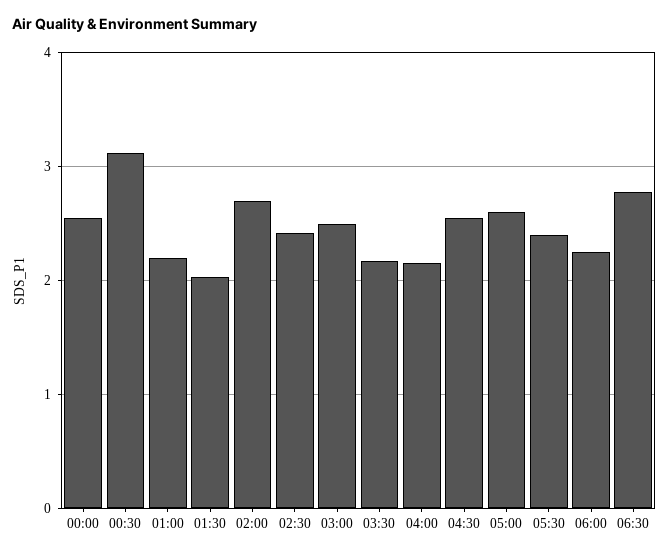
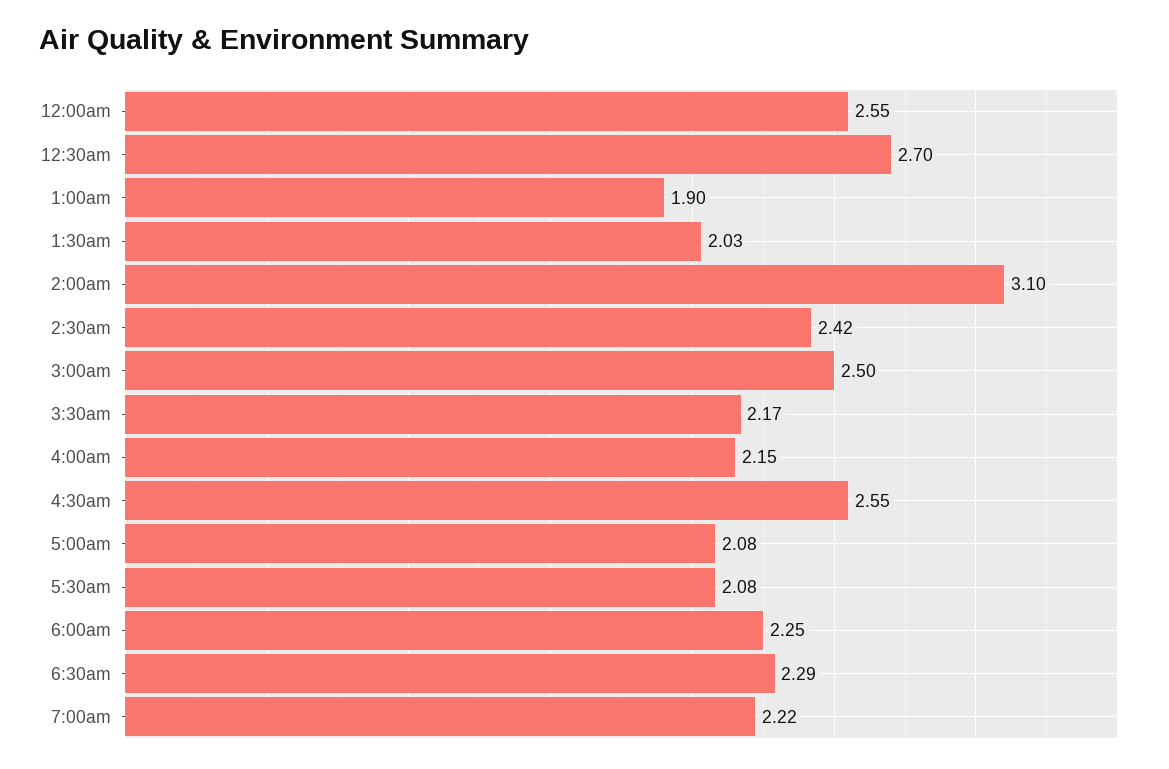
00:30: 3.1 -> 2.7
01:00: 2.2 -> 1.9
02:00: 2.7 -> 3.1
05:00: 2.6 -> 2.08
05:30: 2.4 -> 2.08
06:30: 2.8 -> 2.29
7:00am: none -> 2.22

